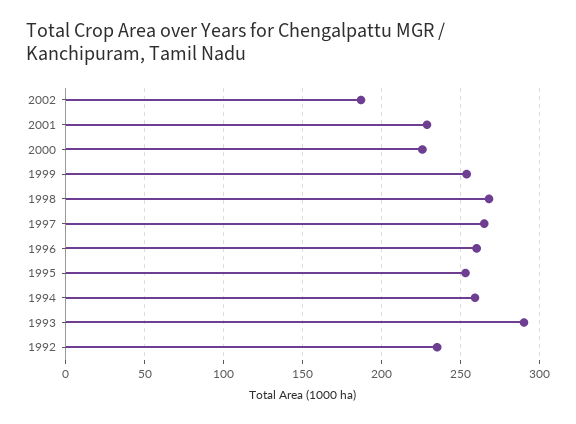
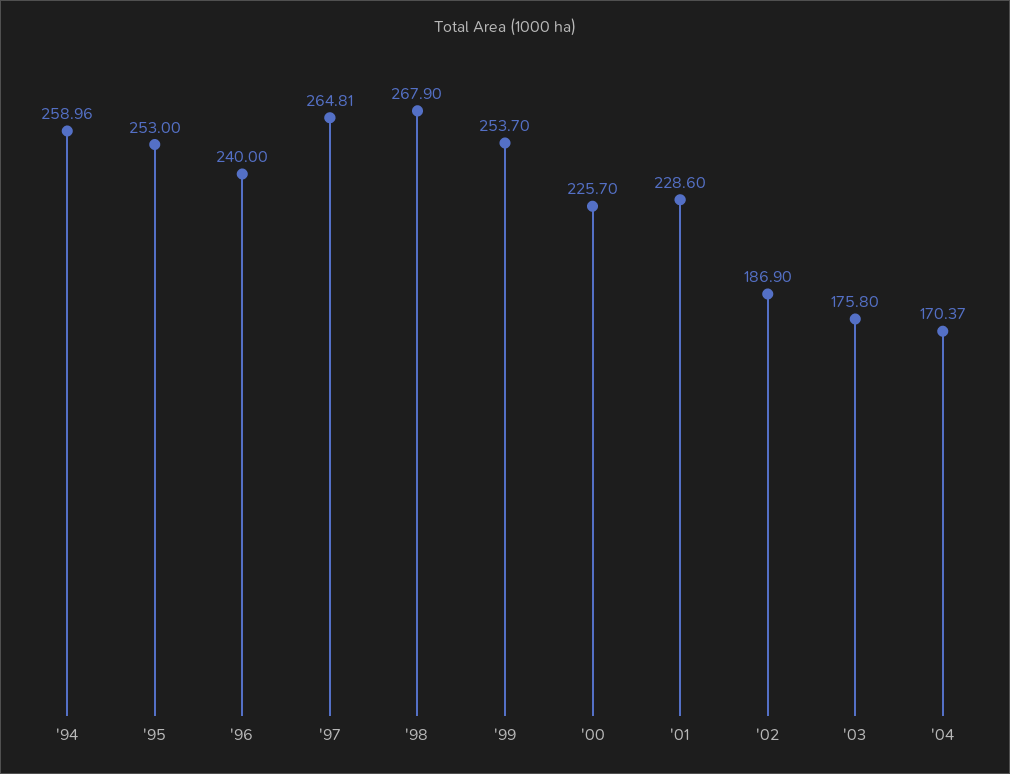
1996: 260 -> 240
1993: 290 -> none
1992: 235 -> none
'03: none -> 175.8
'04: none -> 170.37

